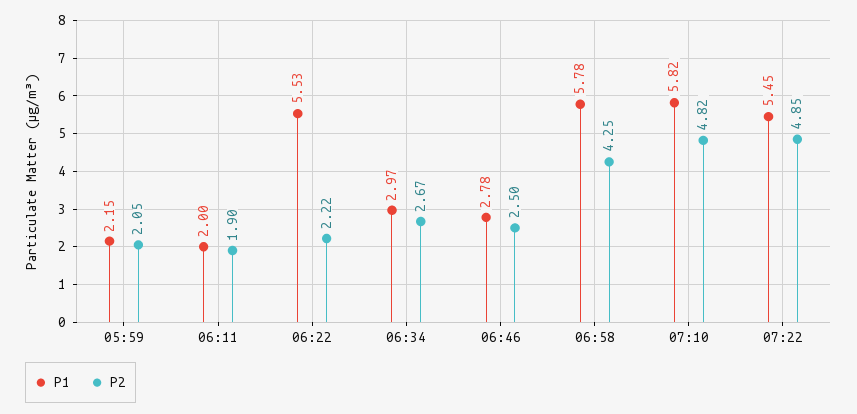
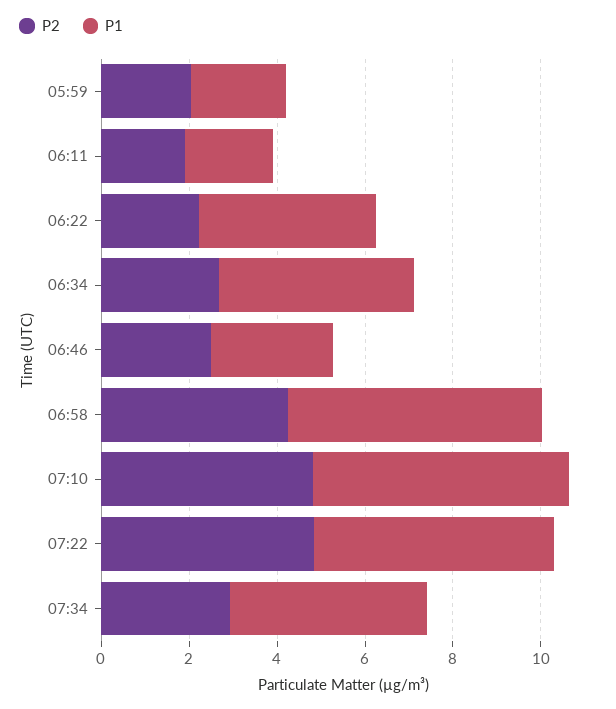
P1, 06:22: 5.53 -> 4
P1, 06:34: 2.97 -> 4.5
P2, 07:34: none -> 3
P1, 07:34: none -> 4.5

